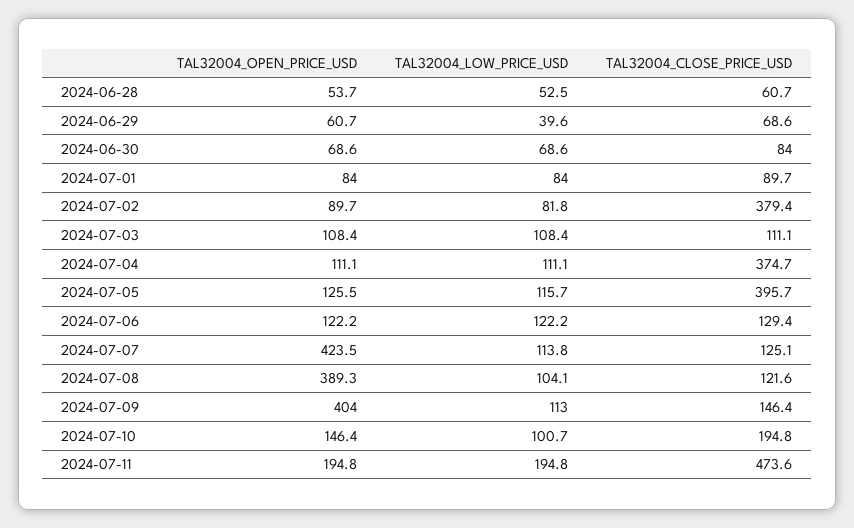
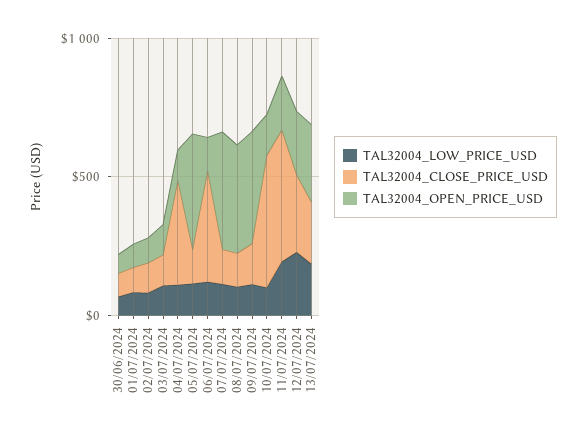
TAL32004_OPEN_PRICE_USD, 2024-06-28: 53.7 -> none
TAL32004_LOW_PRICE_USD, 2024-06-28: 52.5 -> none
TAL32004_CLOSE_PRICE_USD, 2024-06-28: 60.7 -> none
TAL32004_OPEN_PRICE_USD, 2024-06-29: 60.7 -> none
TAL32004_LOW_PRICE_USD, 2024-06-29: 39.6 -> none
TAL32004_CLOSE_PRICE_USD, 2024-06-29: 68.6 -> none
TAL32004_CLOSE_PRICE_USD, 2024-07-02: 379.4 -> 100
TAL32004_OPEN_PRICE_USD, 2024-07-05: 125.5 -> 400
TAL32004_CLOSE_PRICE_USD, 2024-07-05: 395.7 -> 100
TAL32004_CLOSE_PRICE_USD, 2024-07-06: 129.4 -> 400
TAL32004_CLOSE_PRICE_USD, 2024-07-10: 194.8 -> 500
TAL32004_LOW_PRICE_USD, 12/07/2024: none -> 200
TAL32004_CLOSE_PRICE_USD, 12/07/2024: none -> 300
TAL32004_OPEN_PRICE_USD, 12/07/2024: none -> 200
TAL32004_LOW_PRICE_USD, 13/07/2024: none -> 200
TAL32004_CLOSE_PRICE_USD, 13/07/2024: none -> 200
TAL32004_OPEN_PRICE_USD, 13/07/2024: none -> 300

